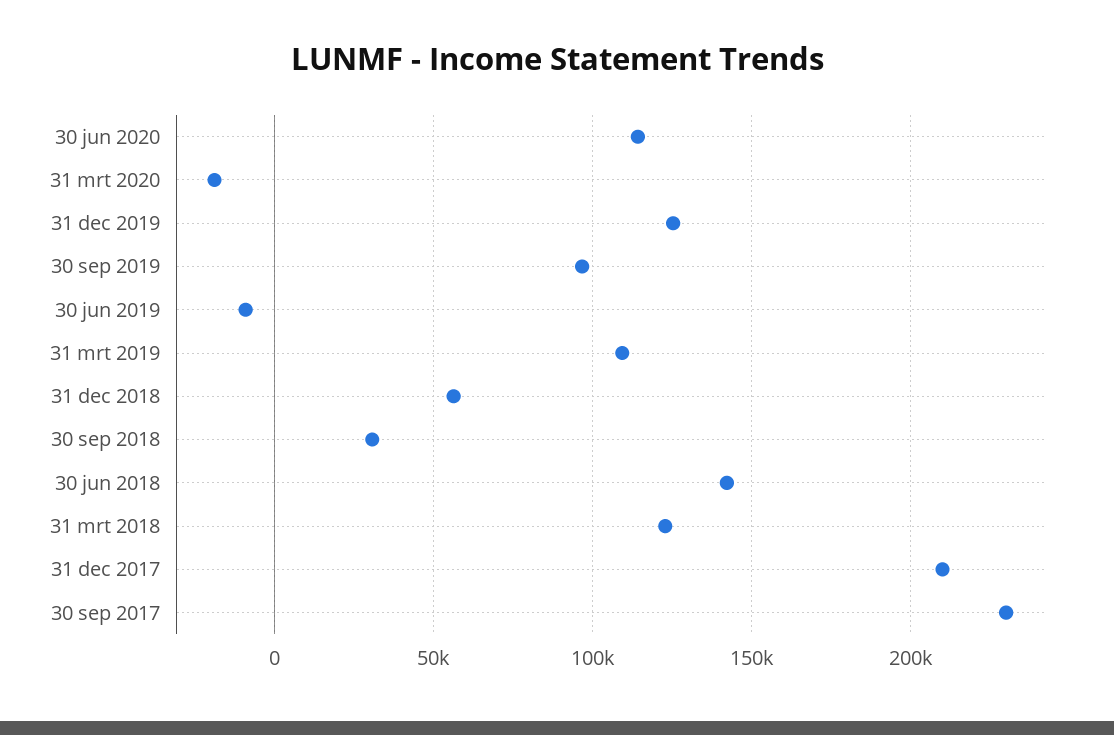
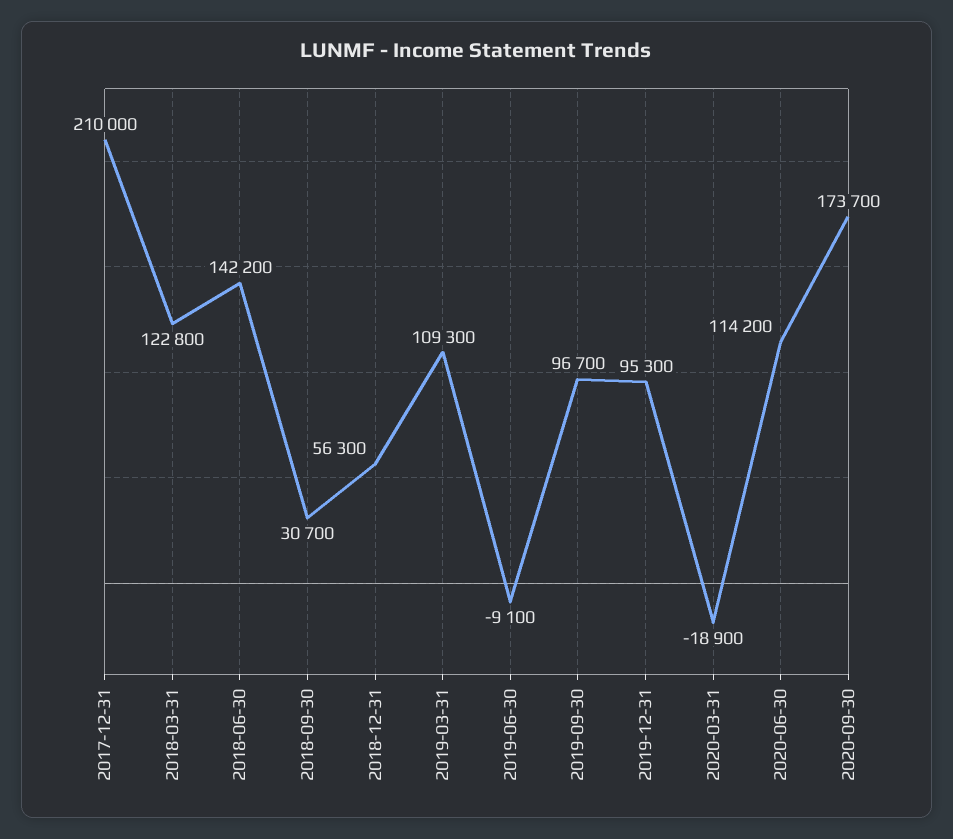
31 dec 2019: 125000 -> 95300
30 sep 2017: 230000 -> none
2020-09-30: none -> 173700

